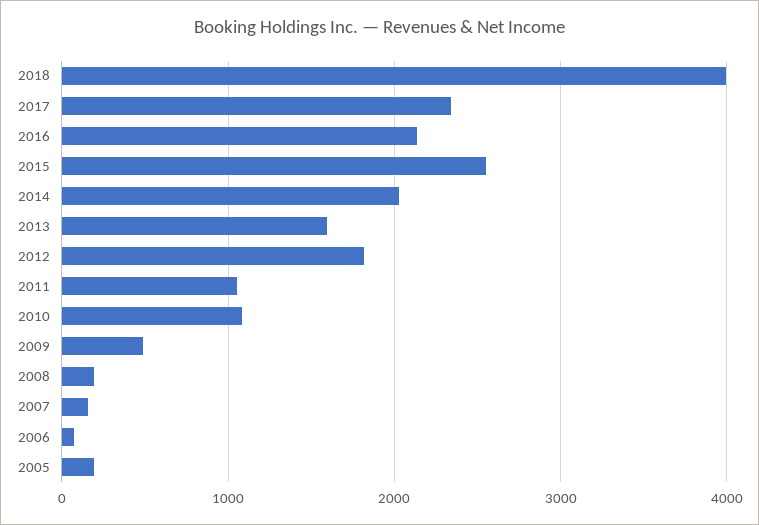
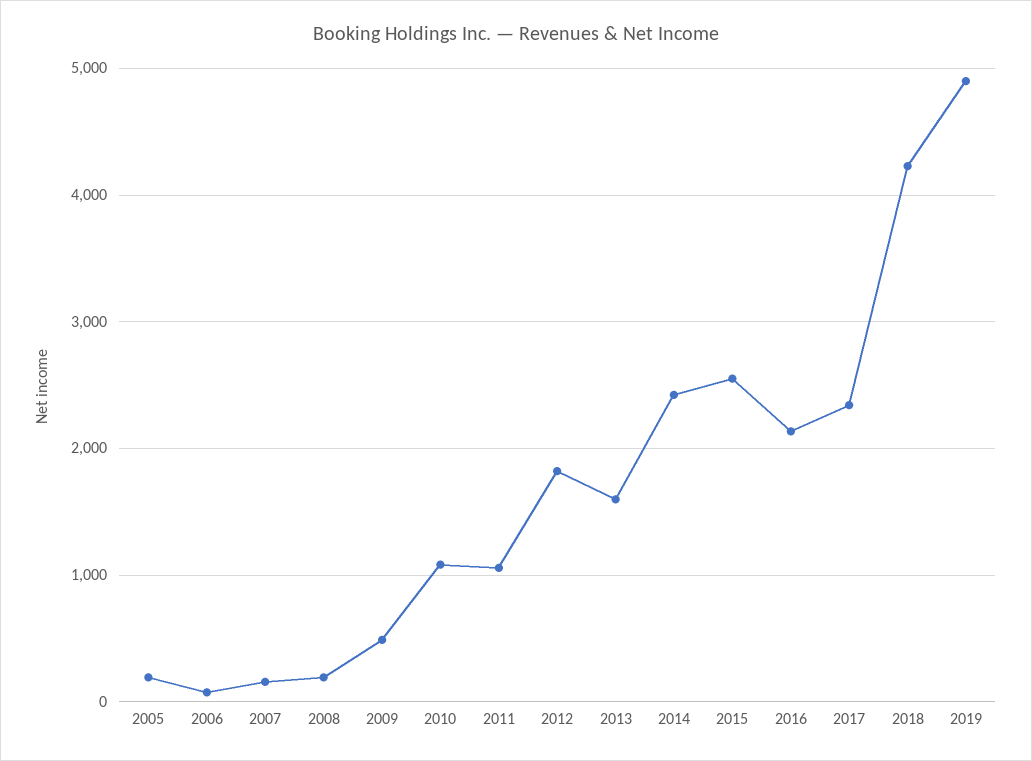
2018: 4000 -> 4200
2014: 2000 -> 2400
2019: none -> 4900

